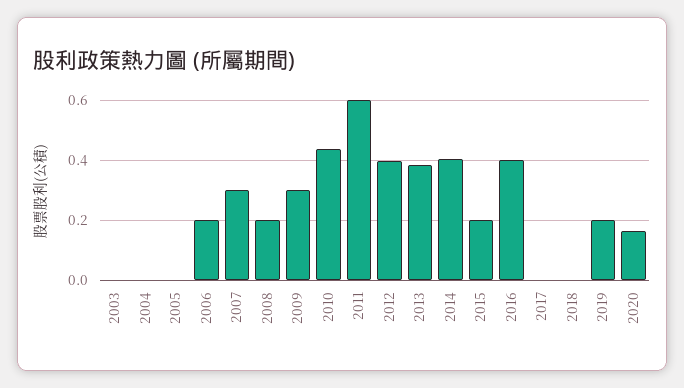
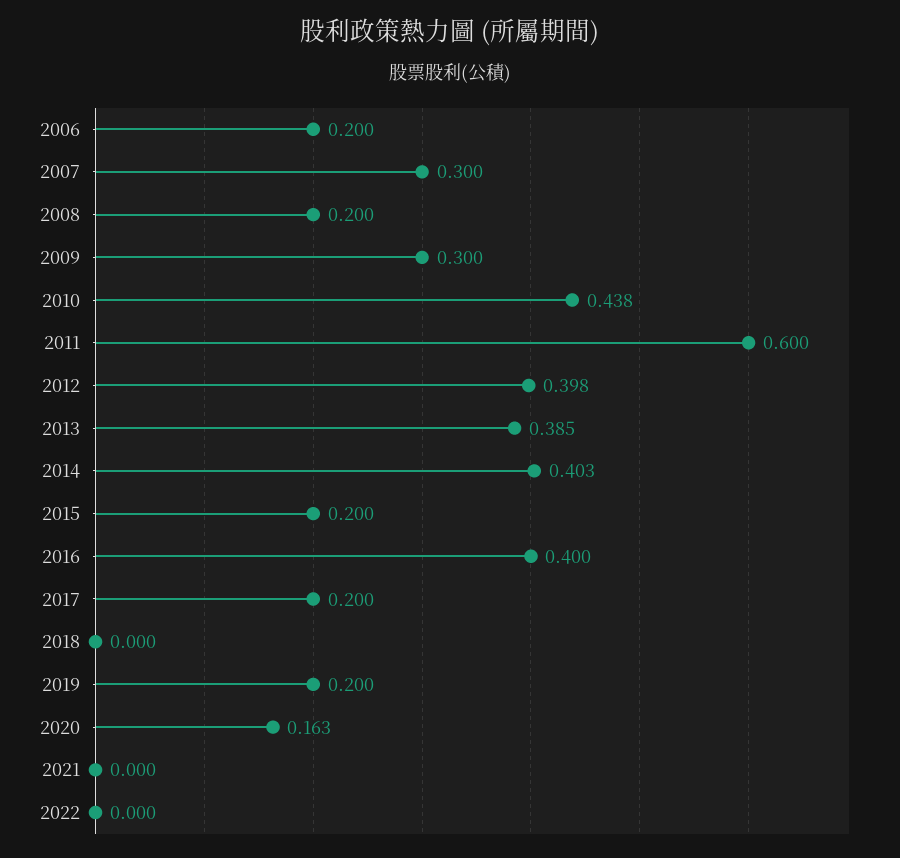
2003: 0 -> none
2004: 0 -> none
2005: 0 -> none
2017: 0 -> 0.2
2021: none -> 0
2022: none -> 0

